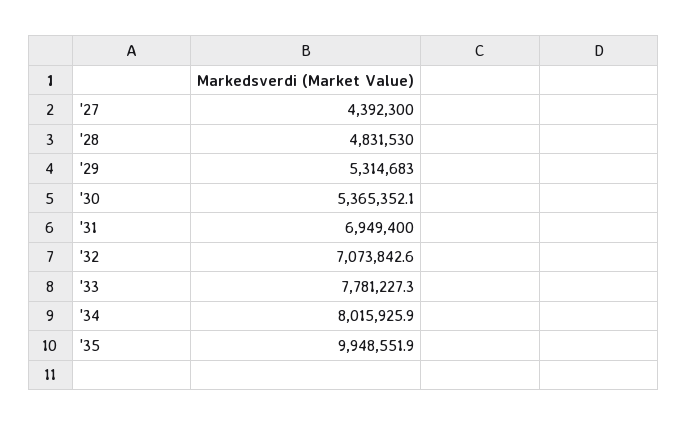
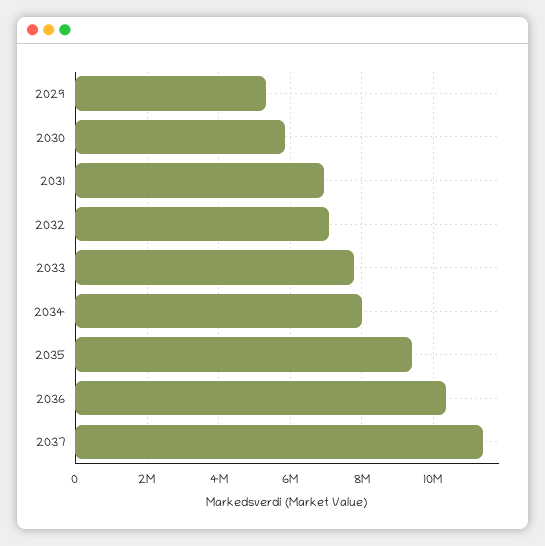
'27: 4392300 -> none
'28: 4831530 -> none
'30: 5365352.1 -> 5800000
'35: 9948551.9 -> 9400000
2036: none -> 10400000
2037: none -> 11400000

